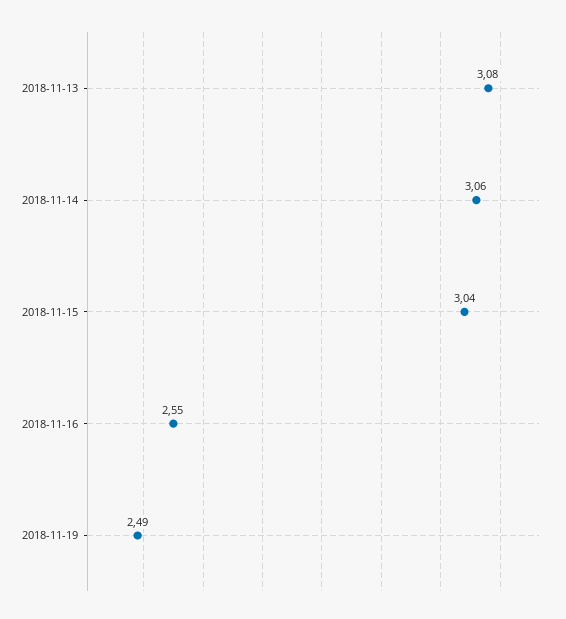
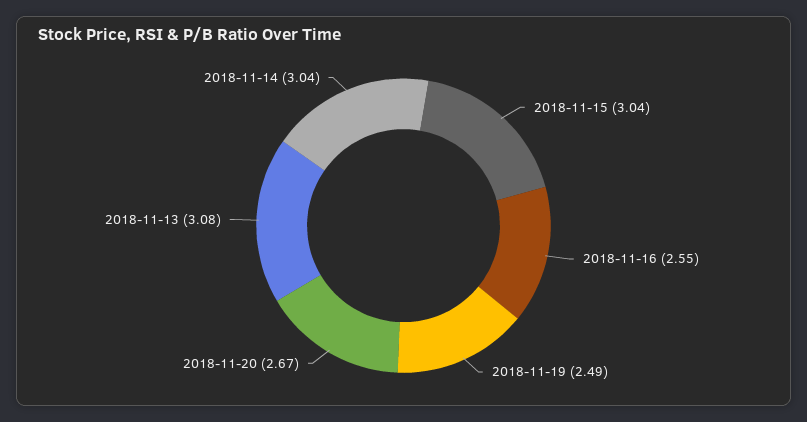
2018-11-14: 3.06 -> 3.04
2018-11-20: none -> 2.67

